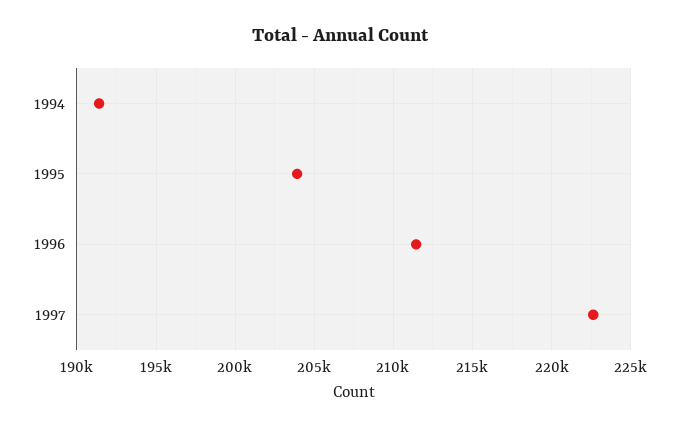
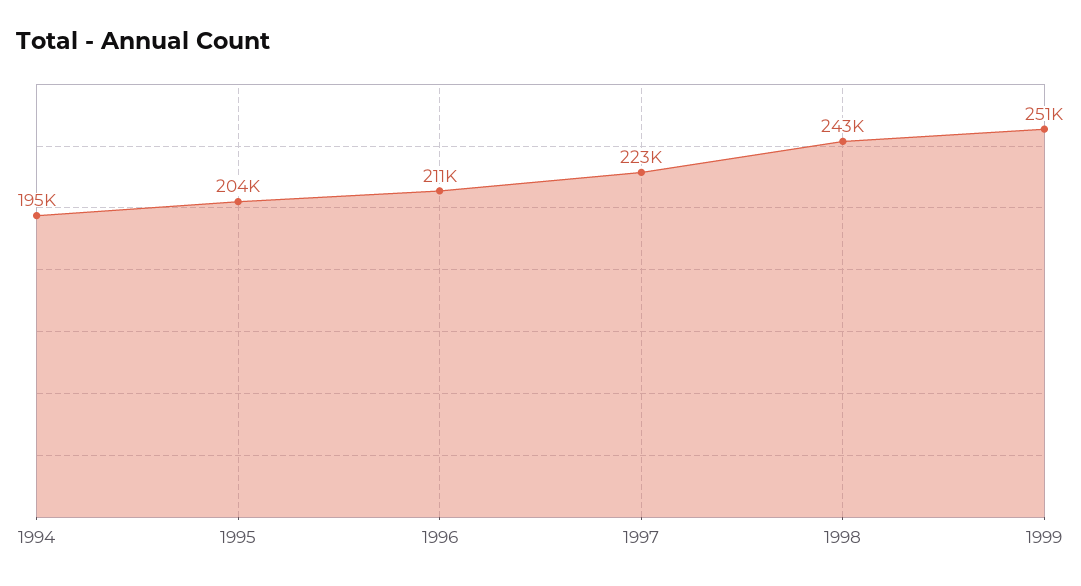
1994: 191500 -> 195000
1998: none -> 243000
1999: none -> 251000

